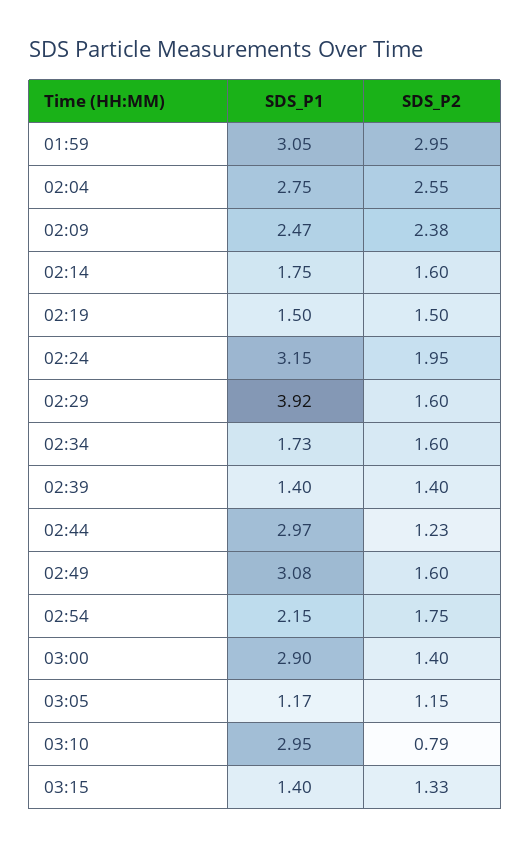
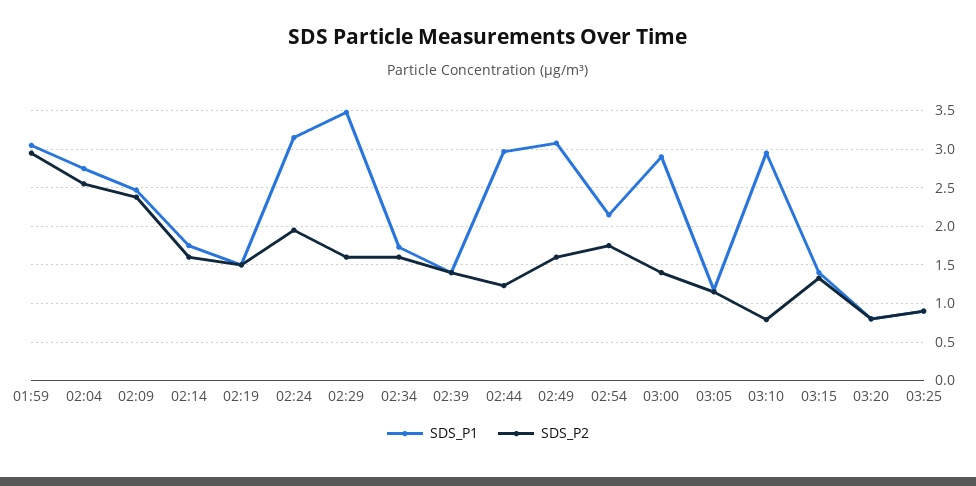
SDS_P1, 02:29: 3.92 -> 3.5
SDS_P1, 03:20: none -> 0.8
SDS_P2, 03:20: none -> 0.8
SDS_P1, 03:25: none -> 0.9
SDS_P2, 03:25: none -> 0.9

